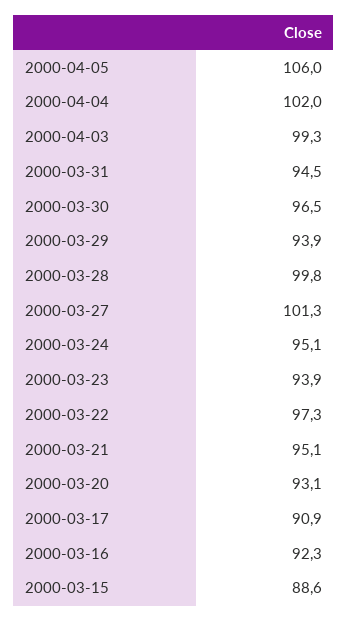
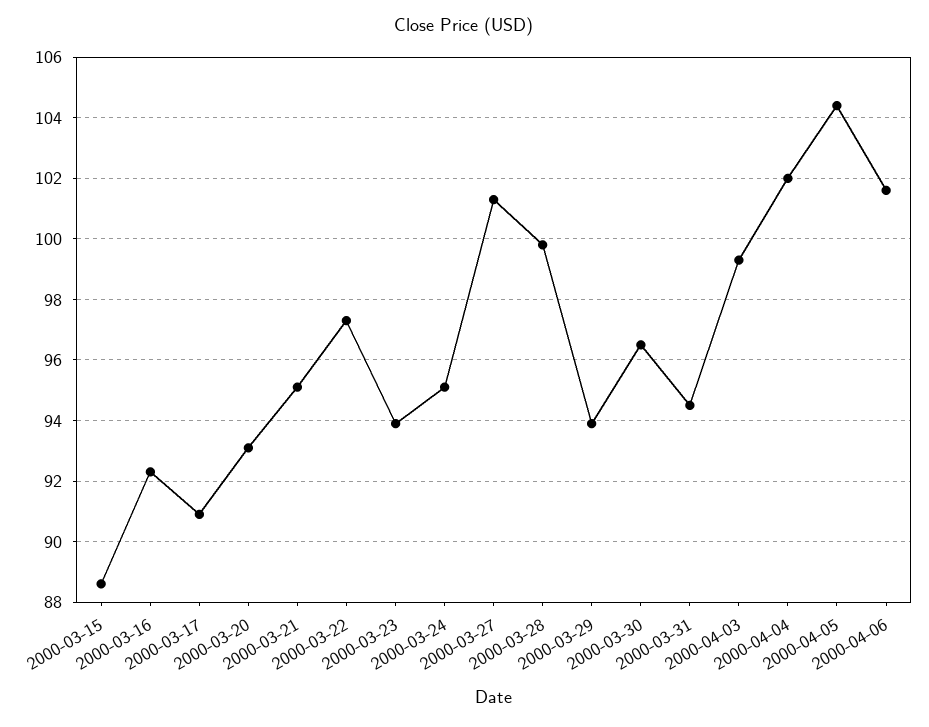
2000-04-05: 106 -> 104.5
2000-04-06: none -> 101.5

